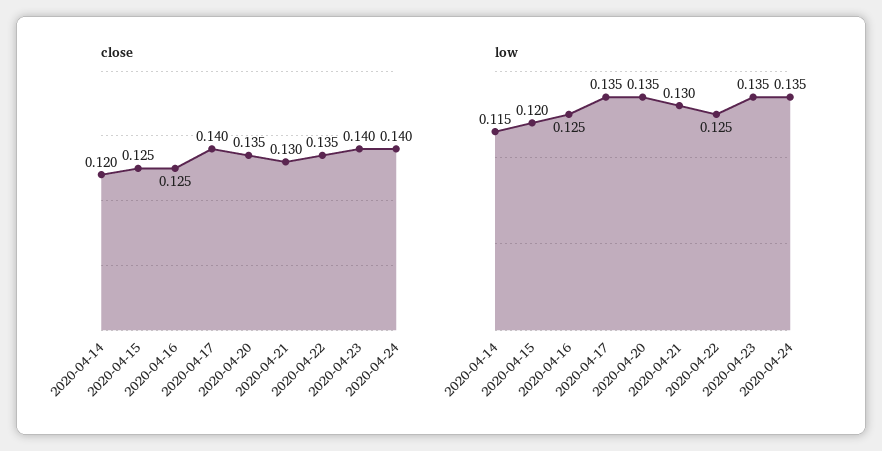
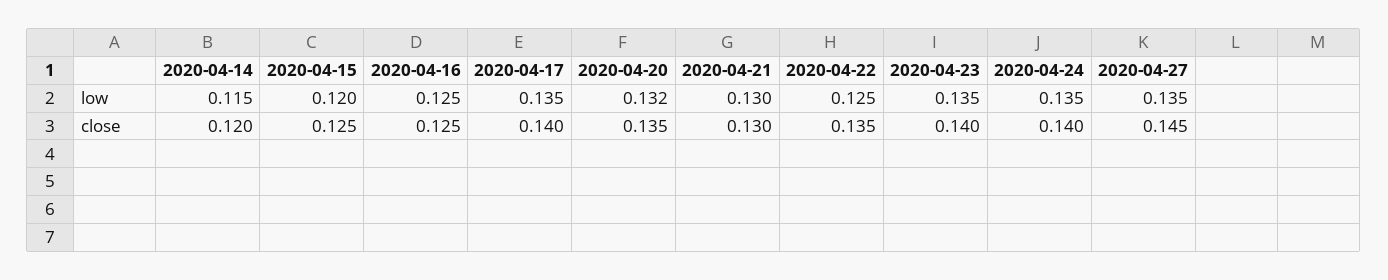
low, 2020-04-20: 0.135 -> 0.132
low, 2020-04-27: none -> 0.135
close, 2020-04-27: none -> 0.145

